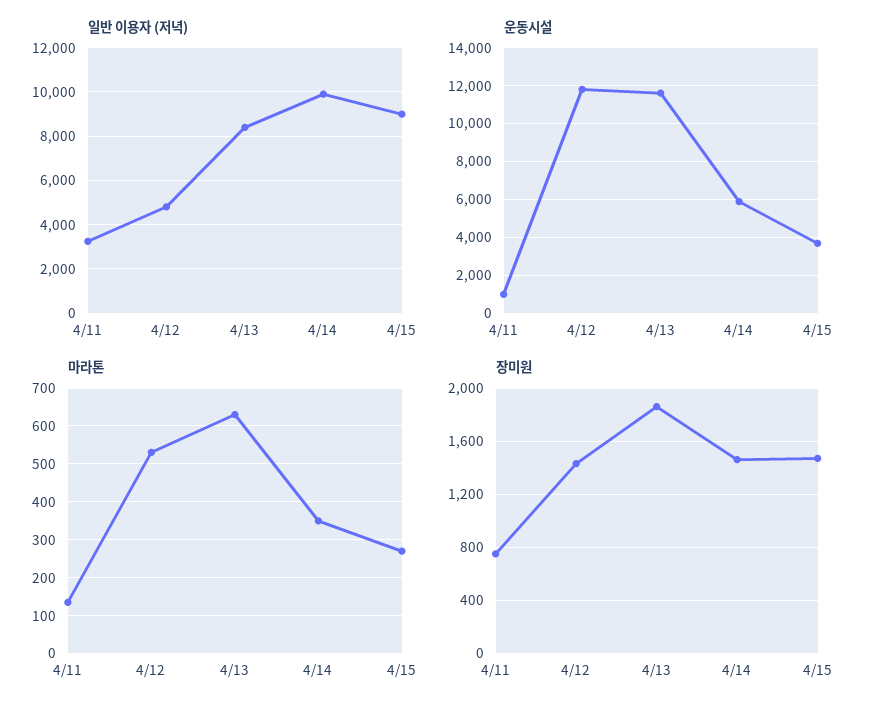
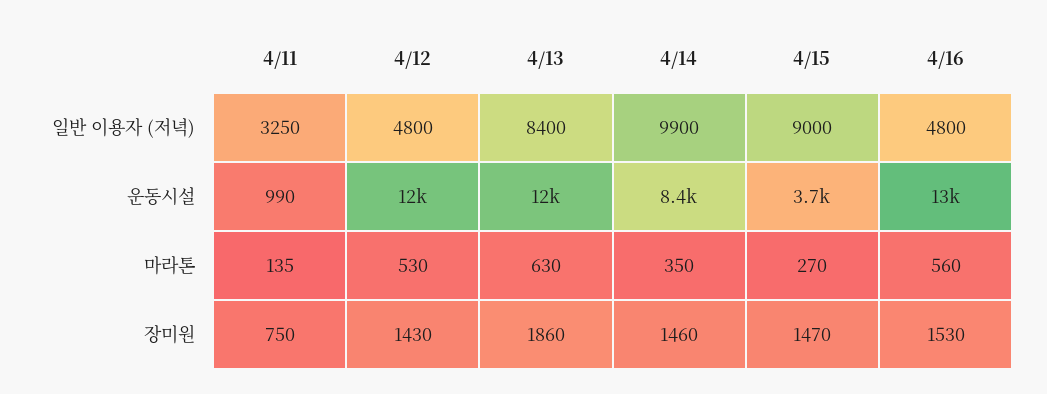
운동시설, 4/14: 6000 -> 8400
일반 이용자 (저녁), 4/16: none -> 4800
운동시설, 4/16: none -> 13000
마라톤, 4/16: none -> 560
장미원, 4/16: none -> 1530

